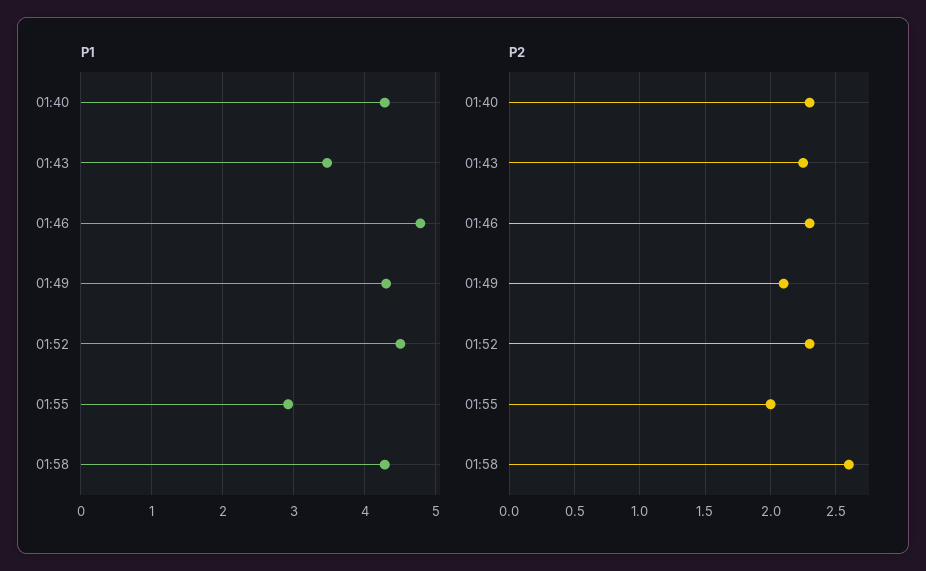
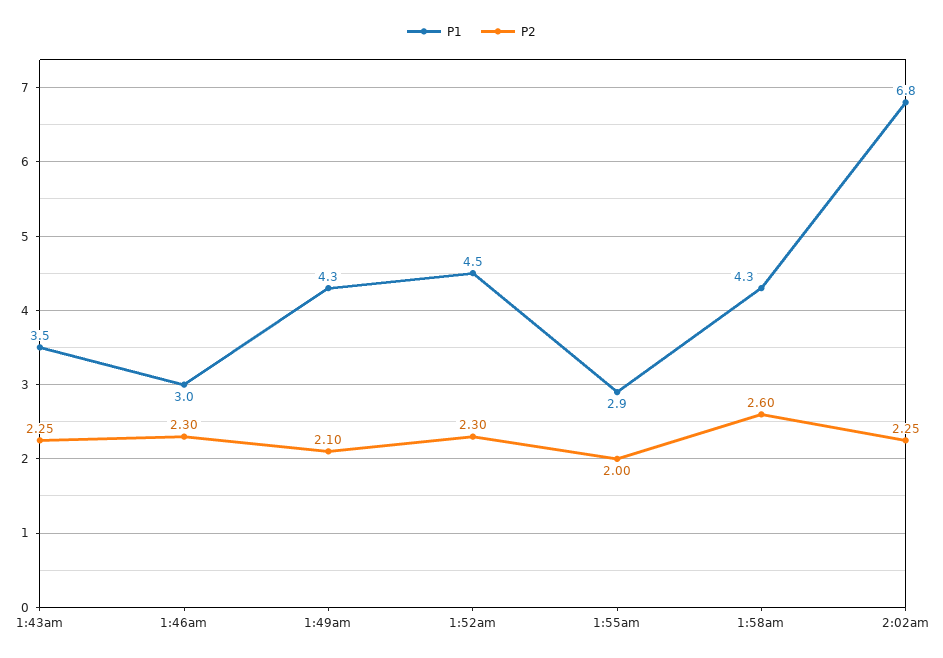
P1, 01:40: 4.3 -> none
P1, 01:46: 4.8 -> 3
P2, 01:40: 2.3 -> none
P1, 2:02am: none -> 6.8
P2, 2:02am: none -> 2.25

